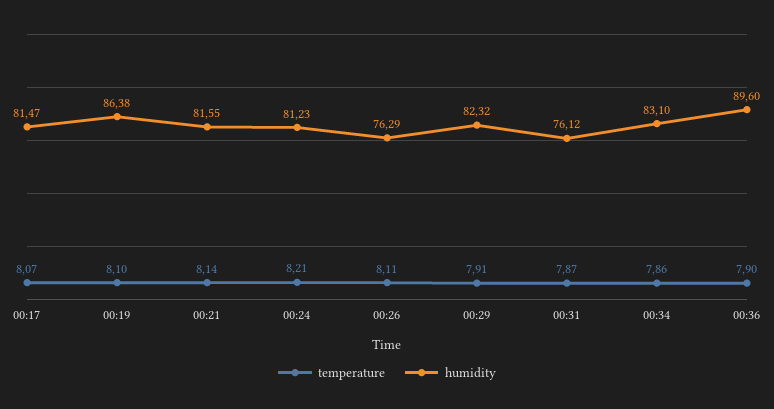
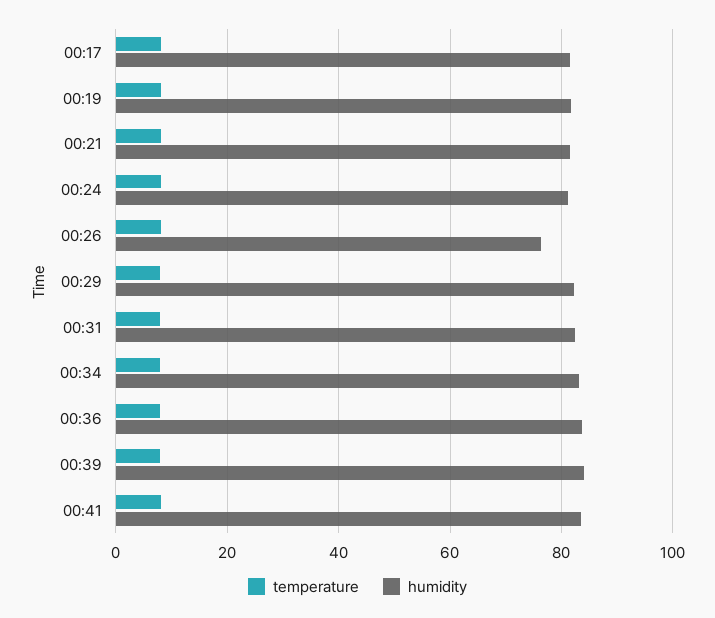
humidity, 00:19: 86.38 -> 82
humidity, 00:31: 76.12 -> 82
humidity, 00:36: 89.6 -> 84
temperature, 00:39: none -> 8
humidity, 00:39: none -> 84
temperature, 00:41: none -> 8
humidity, 00:41: none -> 84

